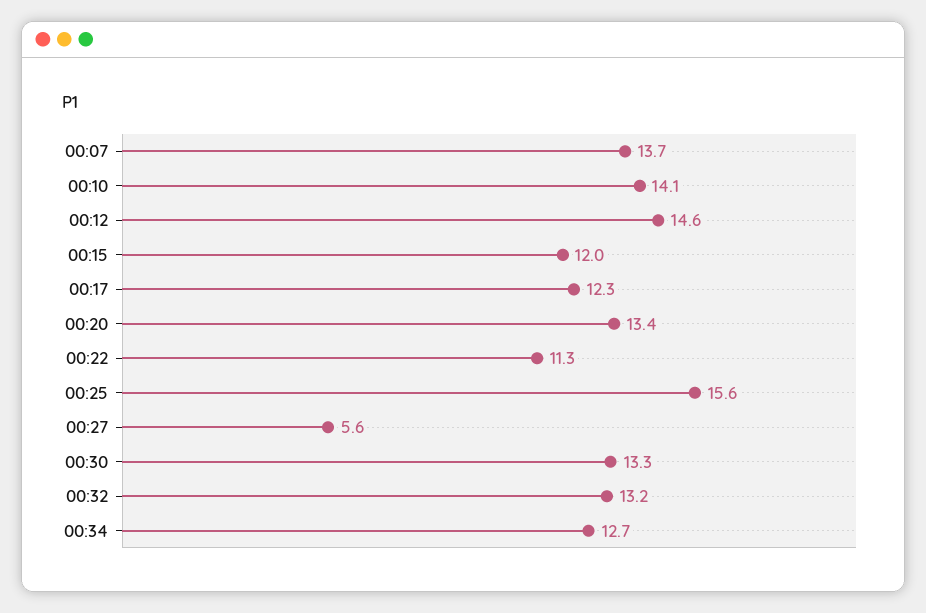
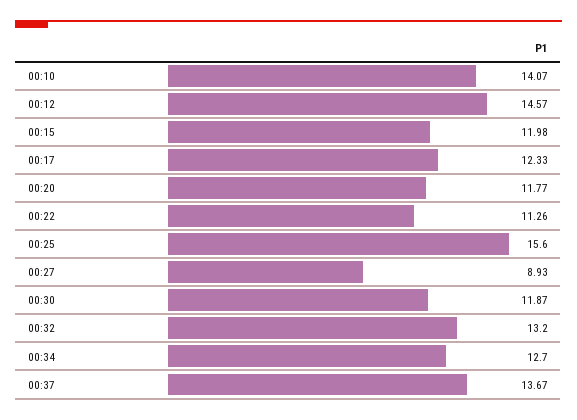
00:07: 13.7 -> none
00:20: 13.4 -> 11.77
00:27: 5.6 -> 8.93
00:30: 13.3 -> 11.87
00:37: none -> 13.67

